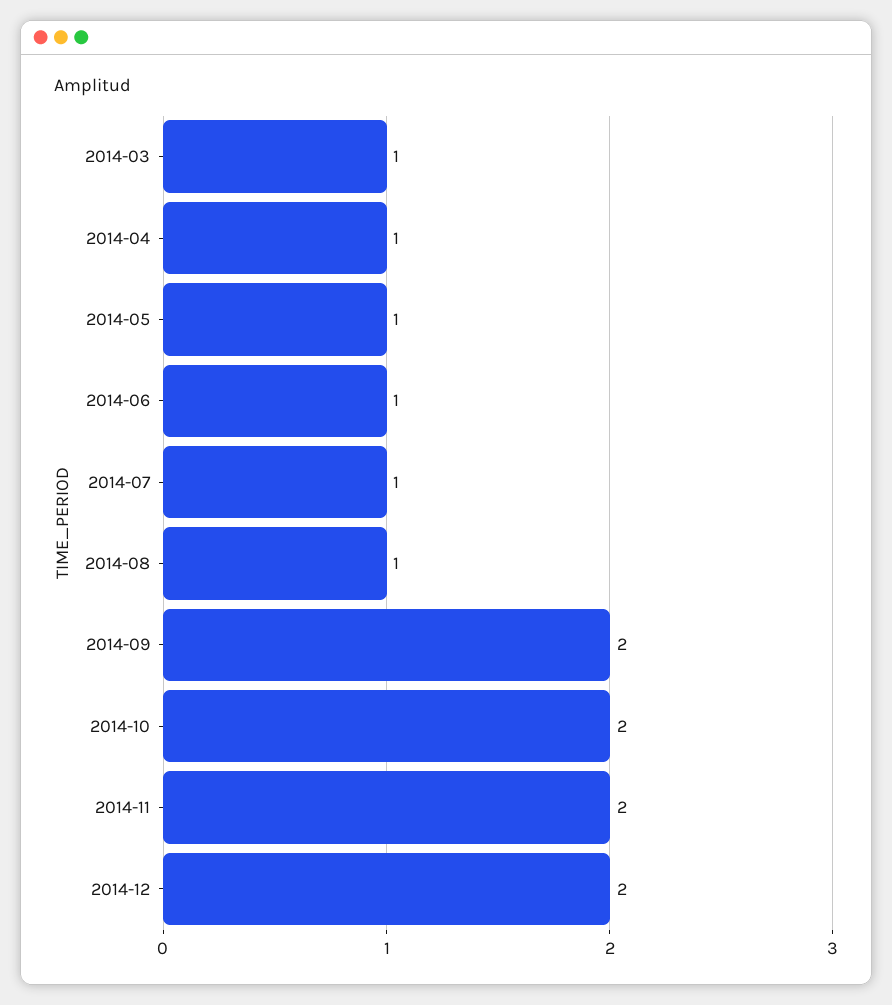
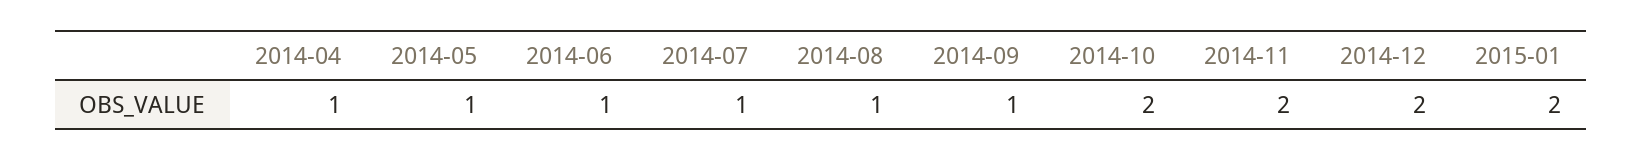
2014-03: 1 -> none
2014-09: 2 -> 1
2015-01: none -> 2

